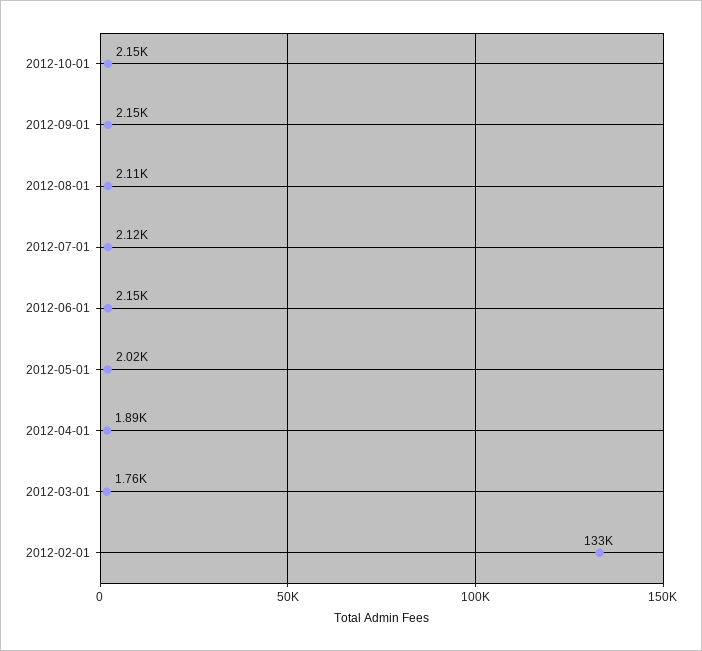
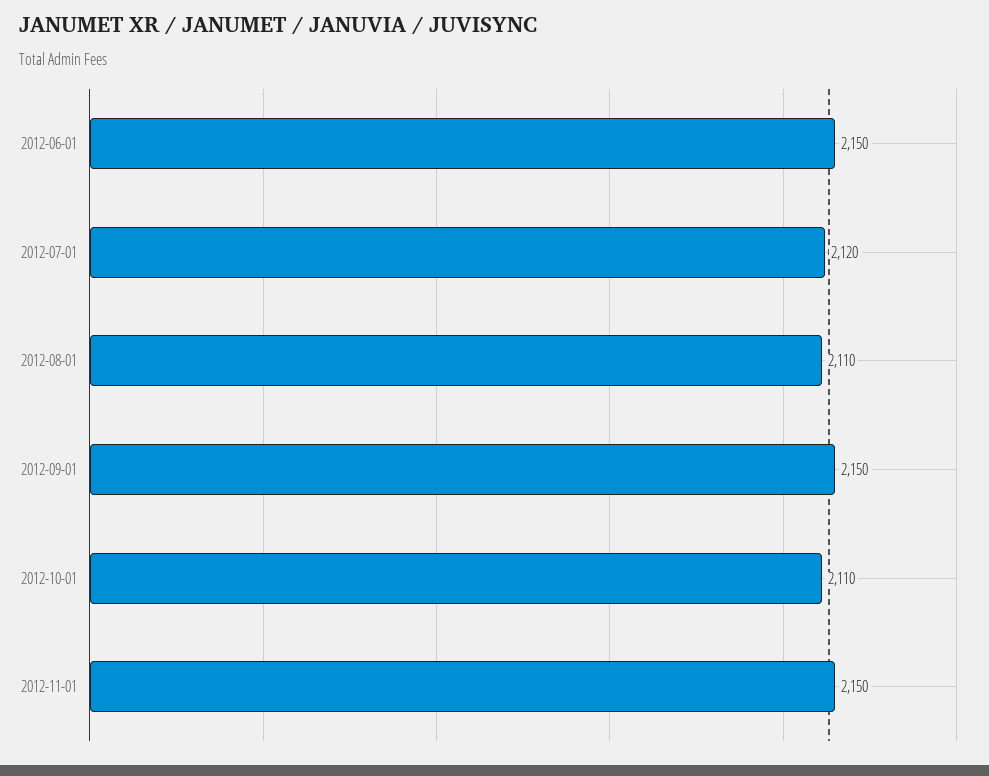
2012-10-01: 2150 -> 2110
2012-05-01: 2020 -> none
2012-04-01: 1890 -> none
2012-03-01: 1760 -> none
2012-02-01: 133000 -> none
2012-11-01: none -> 2150

